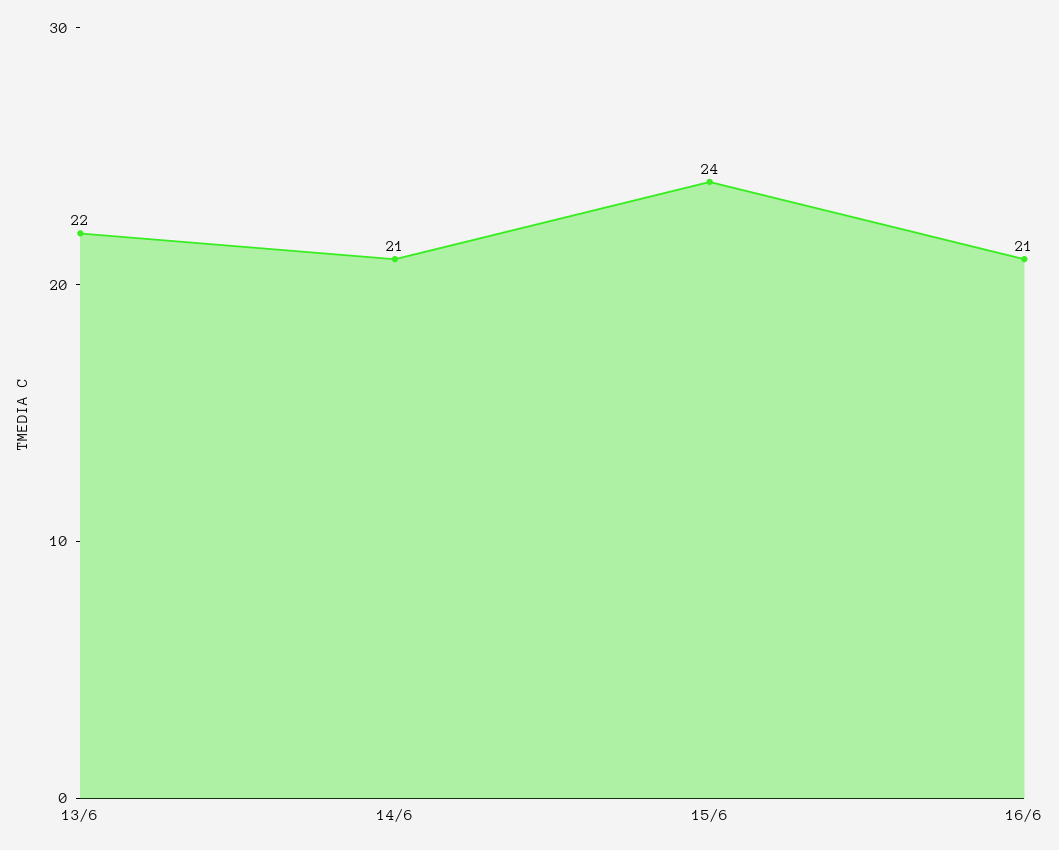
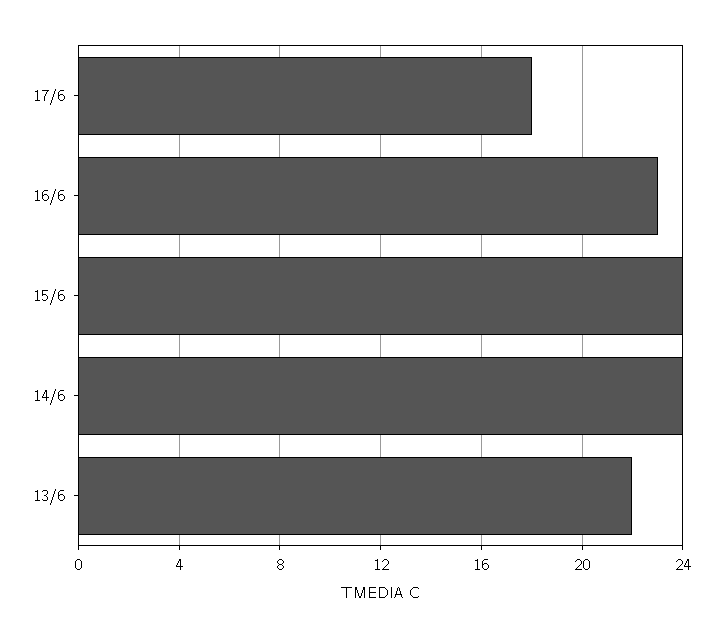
14/6: 21 -> 24
16/6: 21 -> 23
17/6: none -> 18

